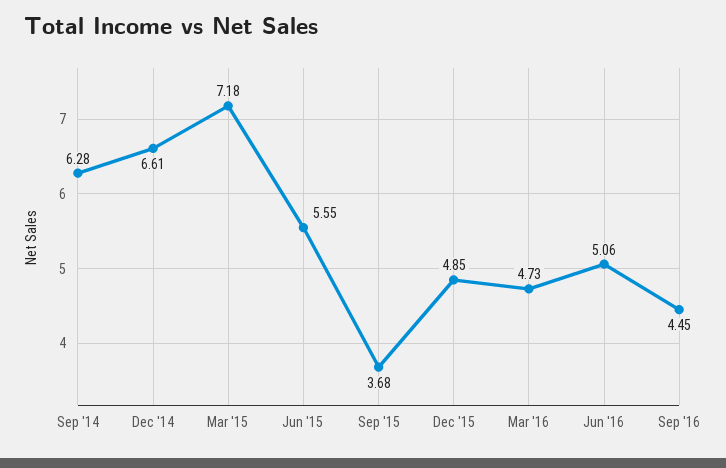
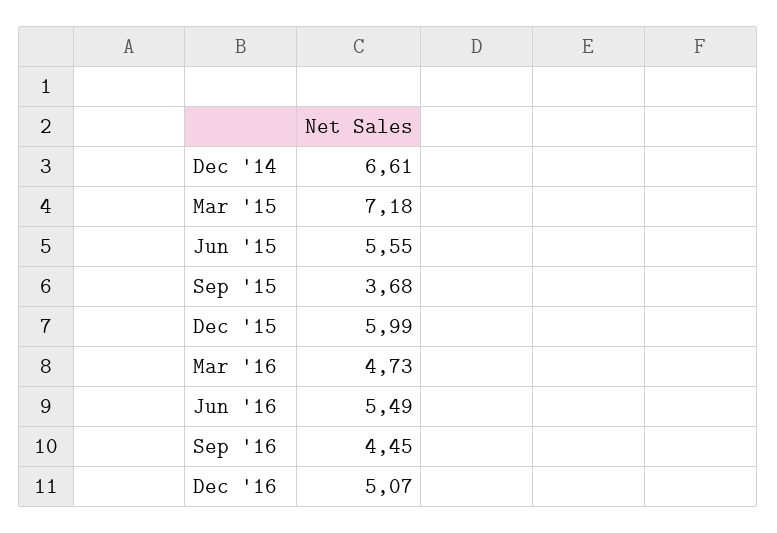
Sep '14: 6.28 -> none
Dec '15: 4.85 -> 5.99
Jun '16: 5.06 -> 5.49
Dec '16: none -> 5.07

